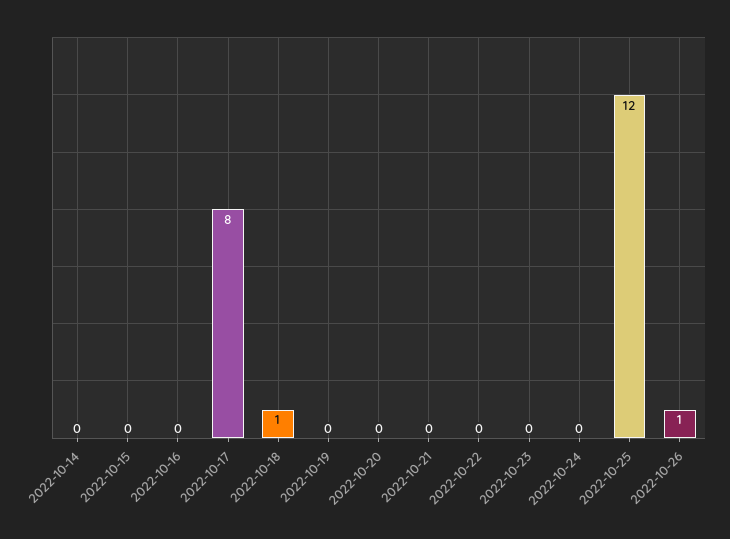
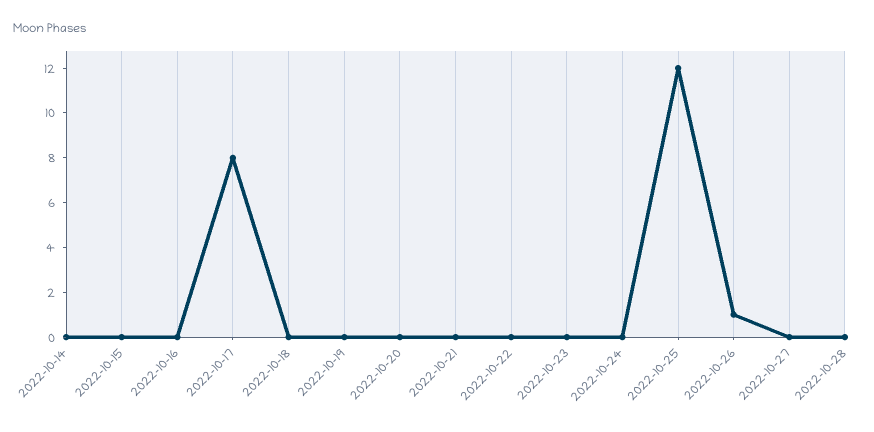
2022-10-18: 1 -> 0
2022-10-27: none -> 0
2022-10-28: none -> 0

